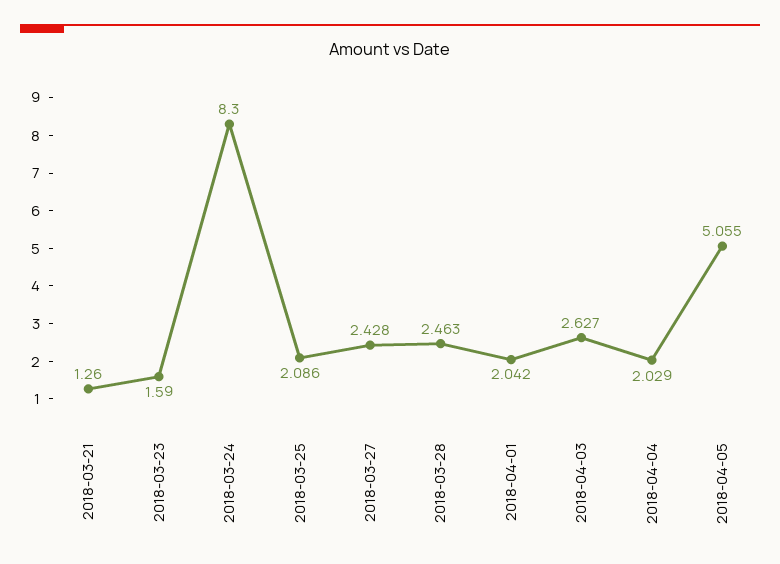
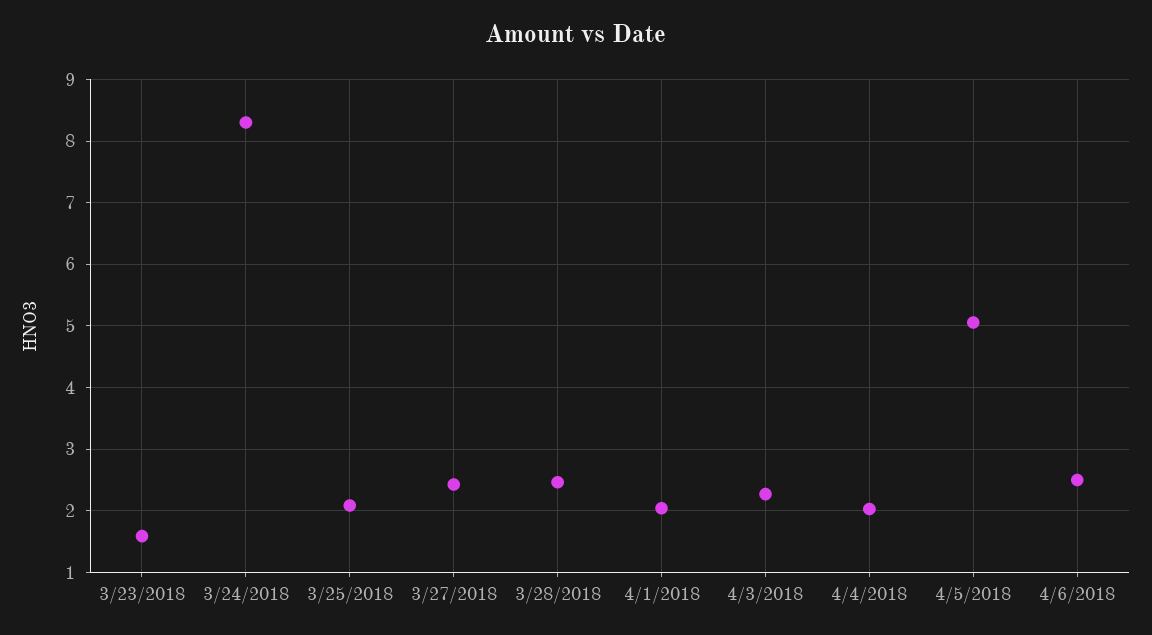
2018-03-21: 1.26 -> none
2018-04-03: 2.627 -> 2.3
4/6/2018: none -> 2.5

